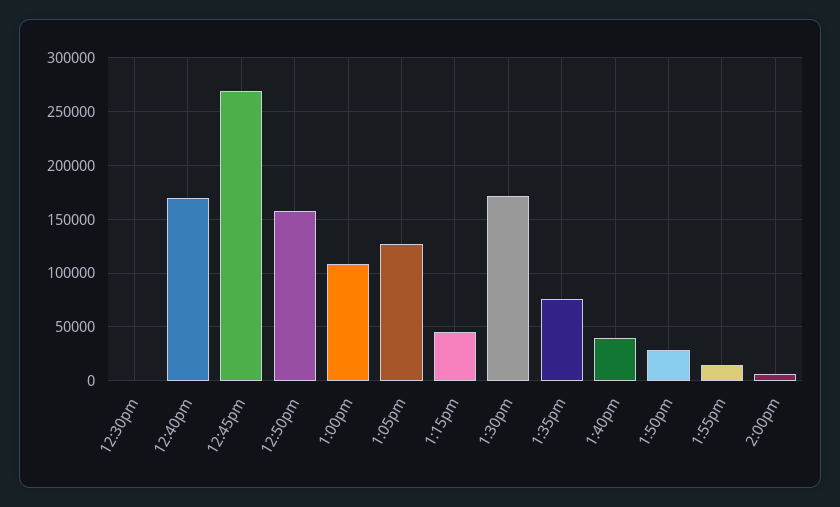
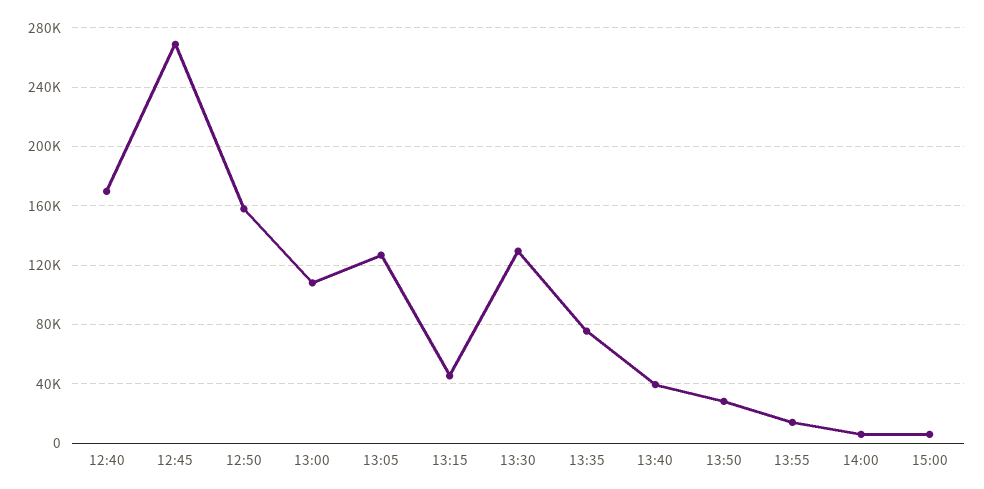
12:30pm: 0 -> none
1:30pm: 170000 -> 130000
15:00: none -> 5000

